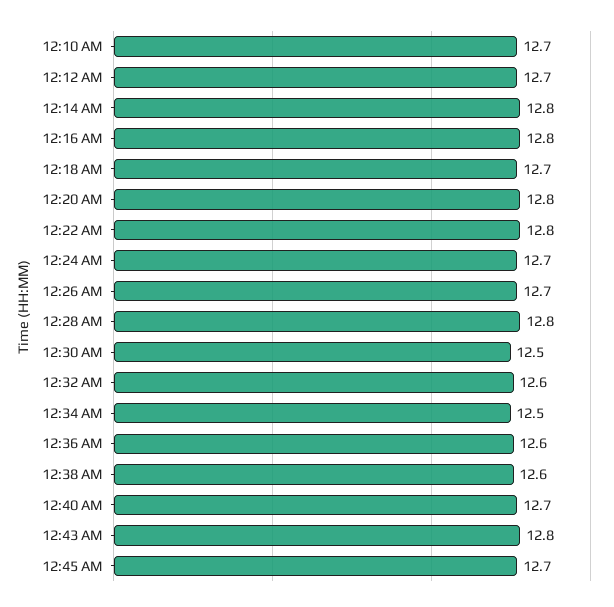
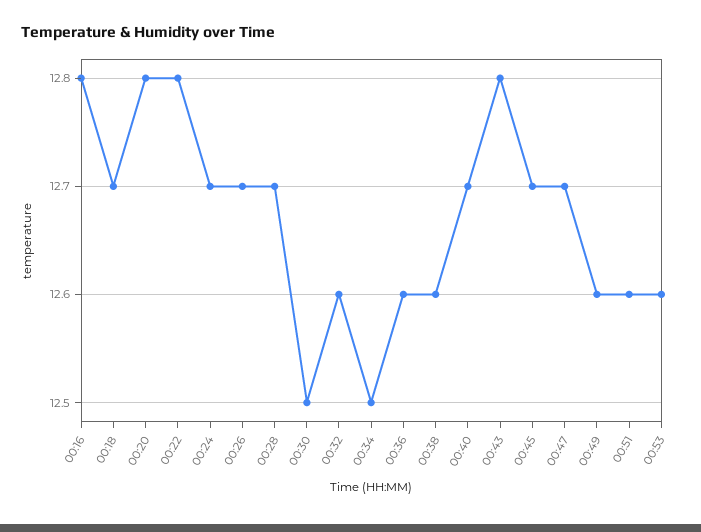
12:10 AM: 12.7 -> none
12:12 AM: 12.7 -> none
12:14 AM: 12.8 -> none
12:28 AM: 12.8 -> 12.7
00:47: none -> 12.7
00:49: none -> 12.6
00:51: none -> 12.6
00:53: none -> 12.6

